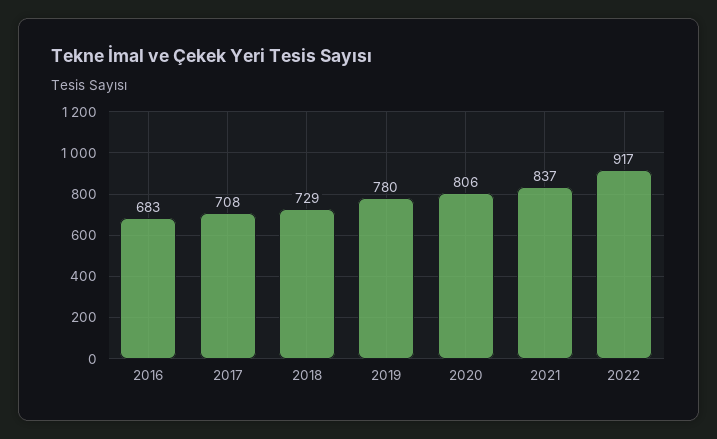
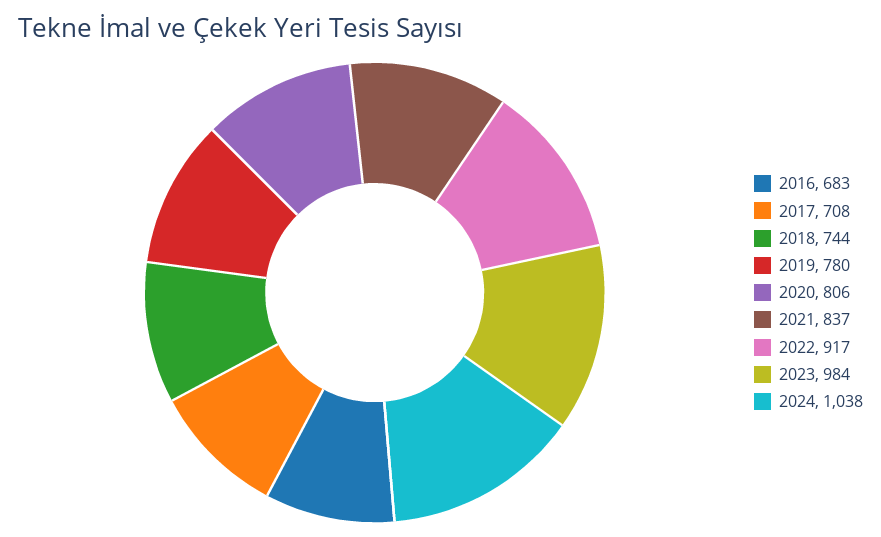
2018: 729 -> 744
2023: none -> 984
2024: none -> 1038

